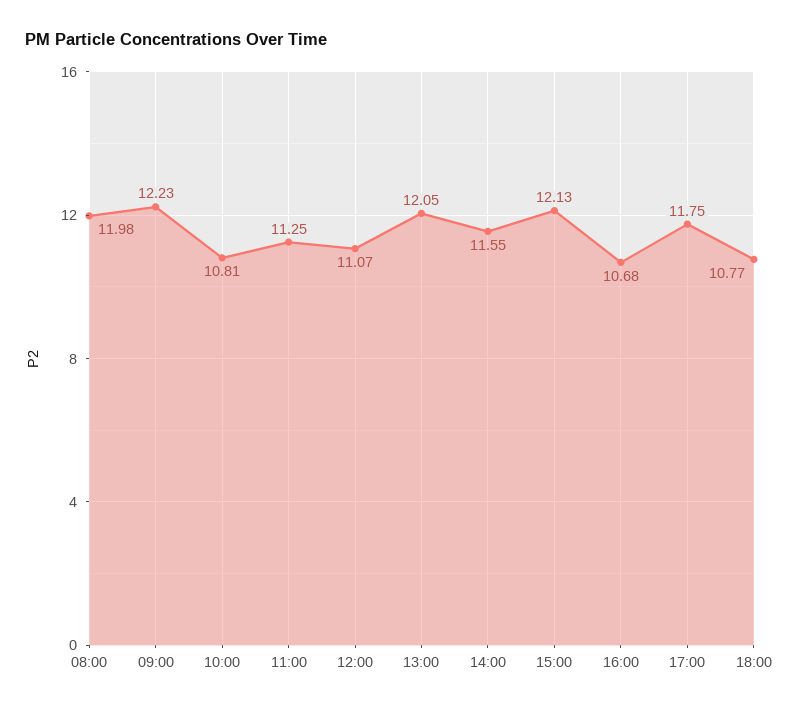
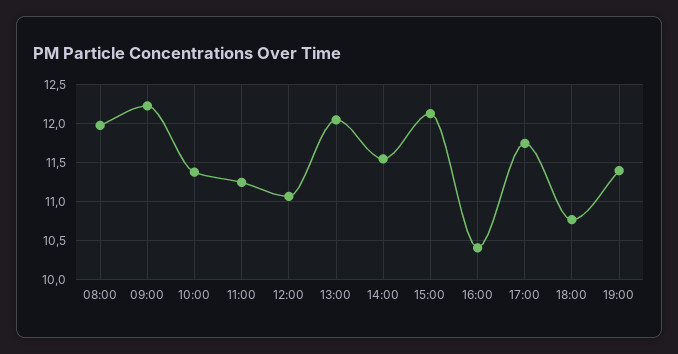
10:00: 10.81 -> 11.4
16:00: 10.68 -> 10.4
19:00: none -> 11.4

